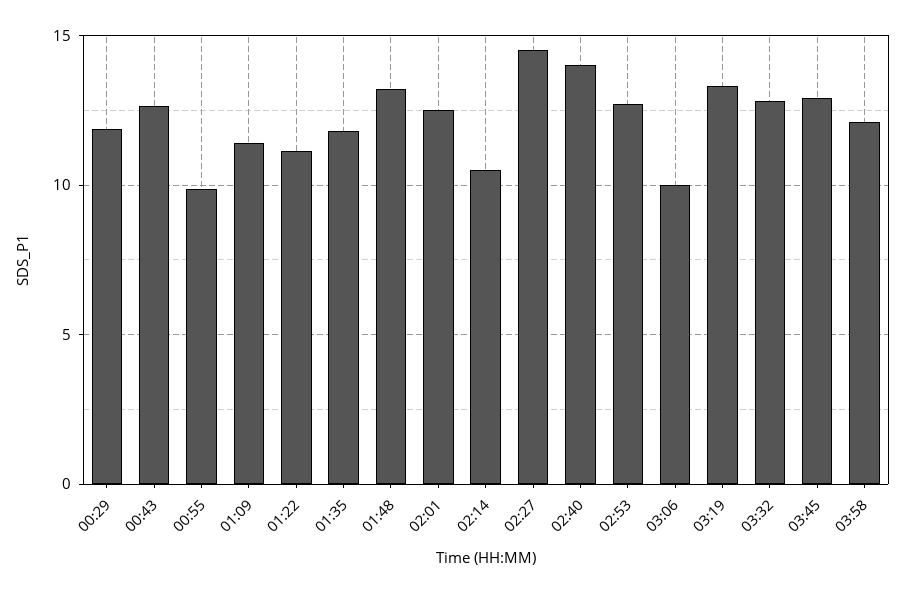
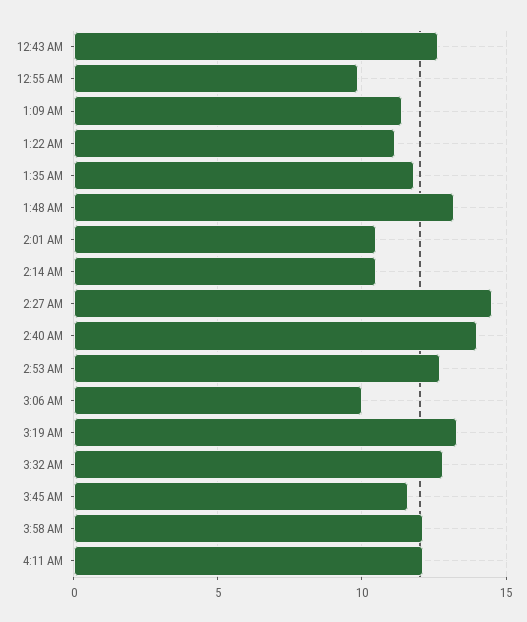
00:29: 12 -> none
02:01: 12.5 -> 10.5
03:45: 13 -> 11.5
4:11 AM: none -> 12

